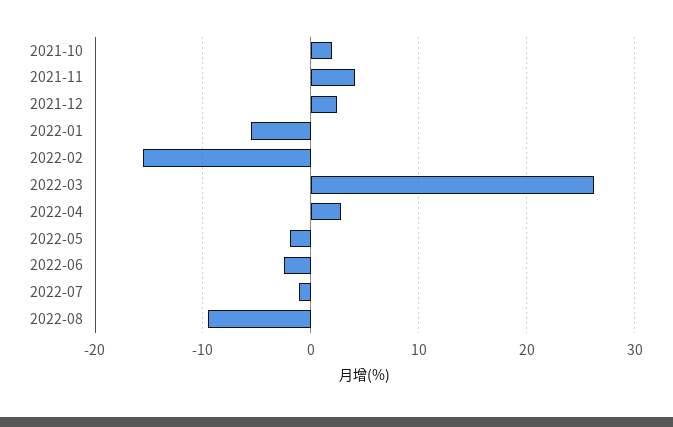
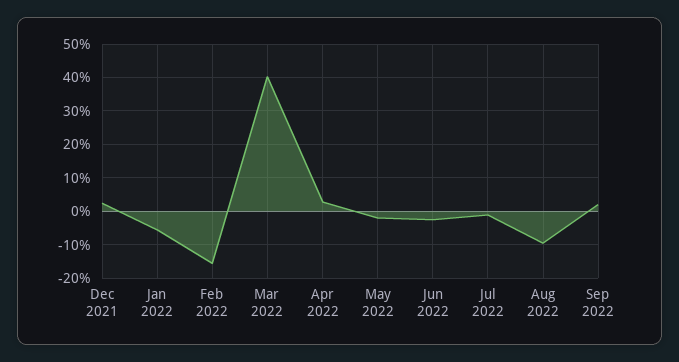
2021-10: 2 -> none
2021-11: 4 -> none
2022-03: 26 -> 40
Sep 2022: none -> 2

